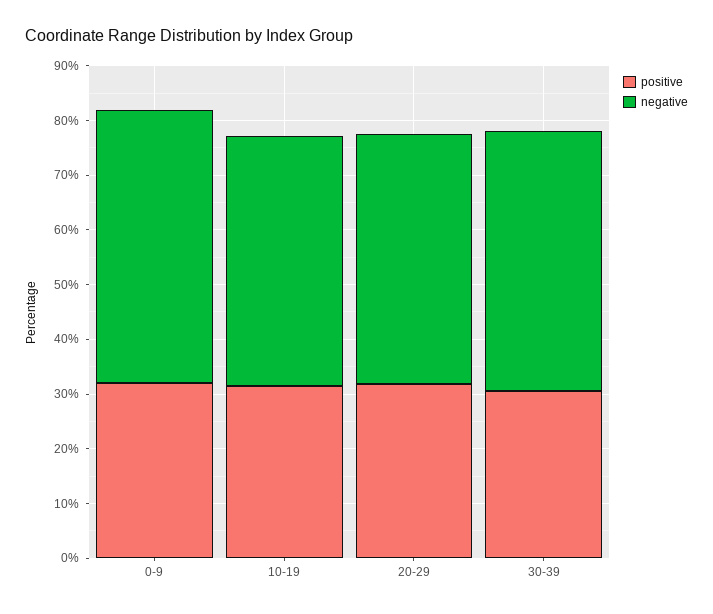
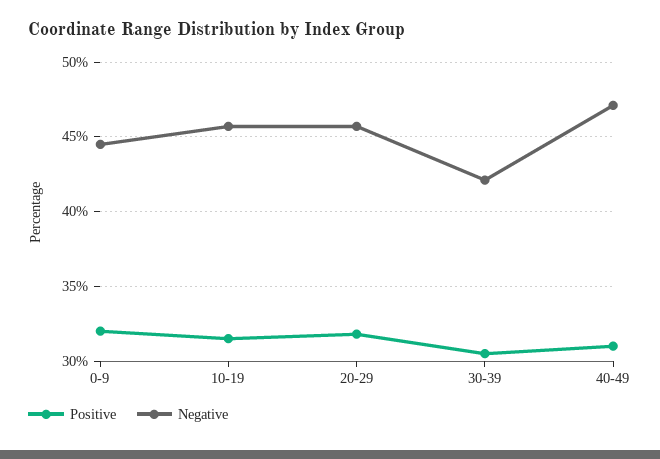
negative, 0-9: 50 -> 44.5
negative, 30-39: 48 -> 42
positive, 40-49: none -> 31
negative, 40-49: none -> 47

